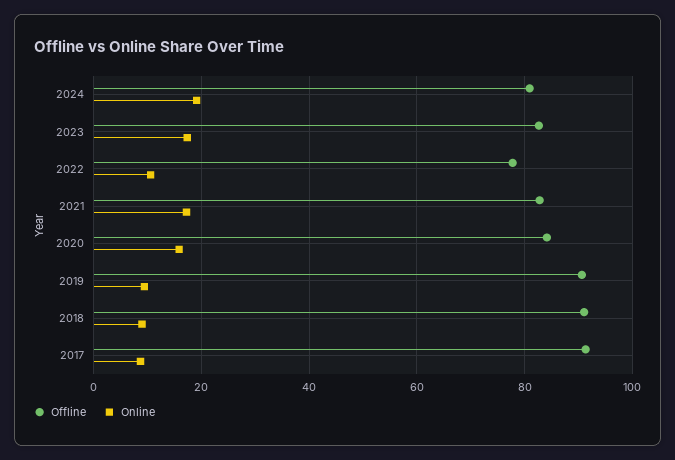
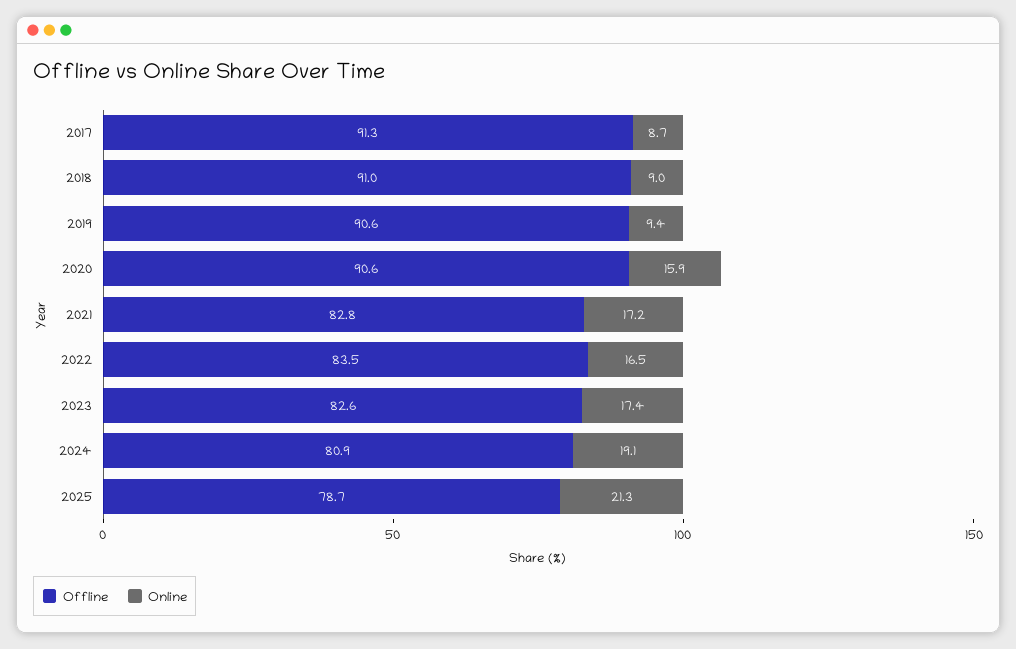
Offline, 2022: 78 -> 83.5
Online, 2022: 10 -> 16.5
Offline, 2020: 84 -> 90.6
Offline, 2025: none -> 78.7
Online, 2025: none -> 21.3

